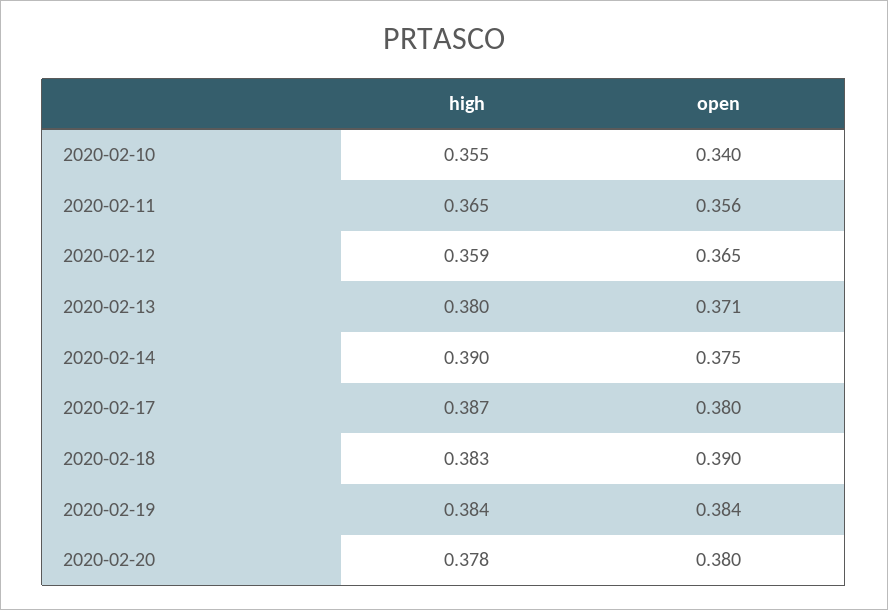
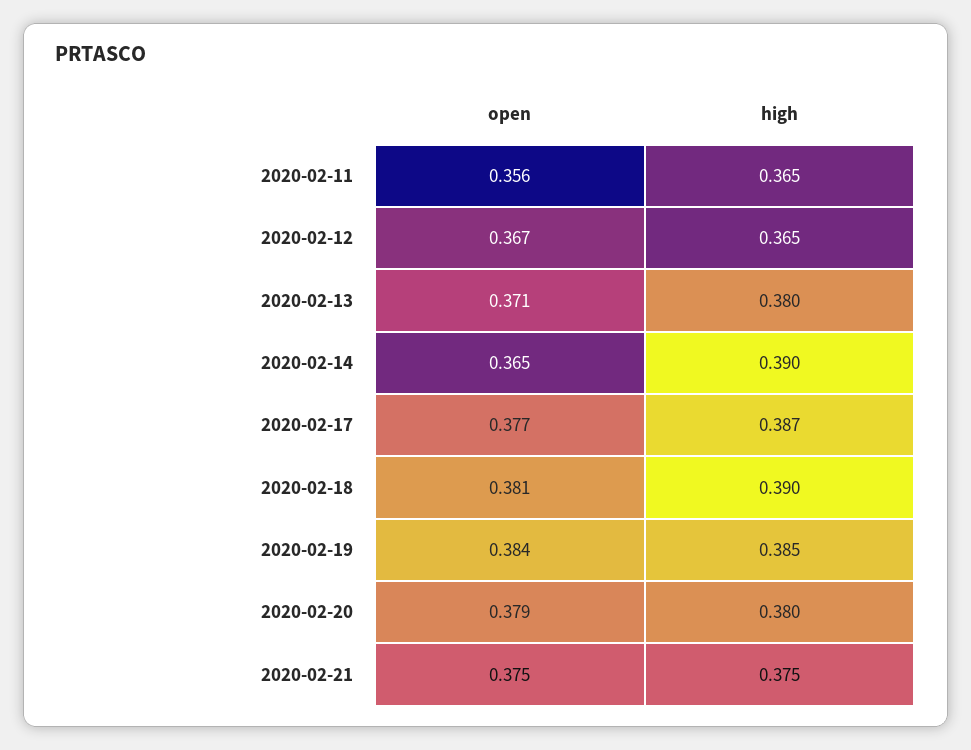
high, 2020-02-10: 0.355 -> none
open, 2020-02-10: 0.34 -> none
high, 2020-02-12: 0.359 -> 0.365
open, 2020-02-12: 0.365 -> 0.367
open, 2020-02-14: 0.375 -> 0.365
open, 2020-02-17: 0.38 -> 0.377
high, 2020-02-18: 0.383 -> 0.39
open, 2020-02-18: 0.39 -> 0.381
high, 2020-02-19: 0.384 -> 0.385
high, 2020-02-20: 0.378 -> 0.38
open, 2020-02-20: 0.38 -> 0.379
open, 2020-02-21: none -> 0.375
high, 2020-02-21: none -> 0.375

